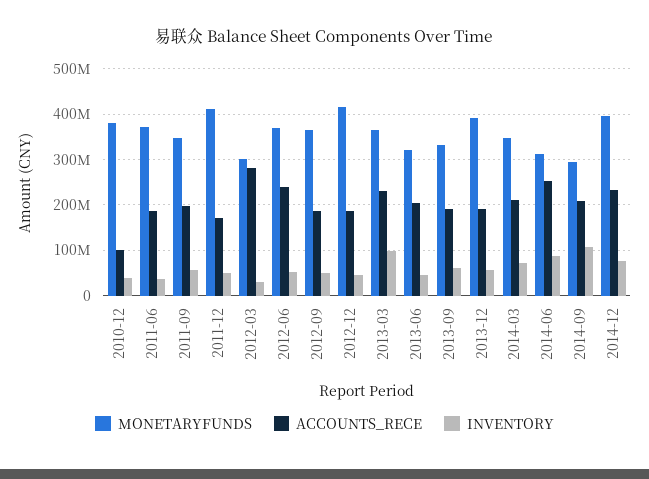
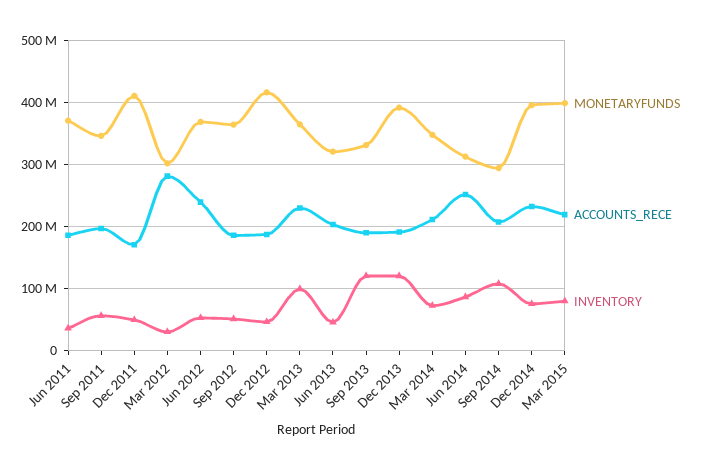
MONETARYFUNDS, 2010-12: 380000000 -> none
ACCOUNTS_RECE, 2010-12: 100000000 -> none
INVENTORY, 2010-12: 40000000 -> none
INVENTORY, 2013-09: 60000000 -> 120000000
INVENTORY, 2013-12: 60000000 -> 120000000
MONETARYFUNDS, Mar 2015: none -> 400000000
ACCOUNTS_RECE, Mar 2015: none -> 220000000
INVENTORY, Mar 2015: none -> 80000000

